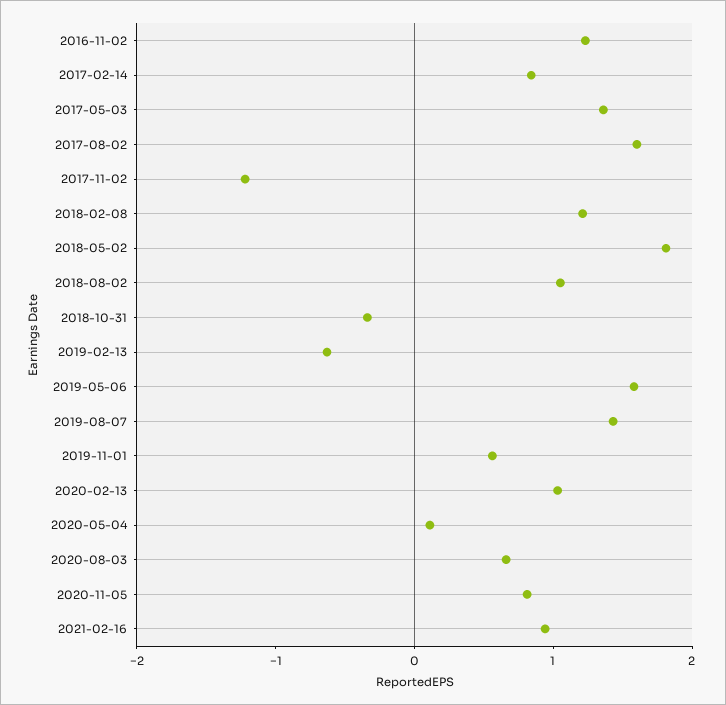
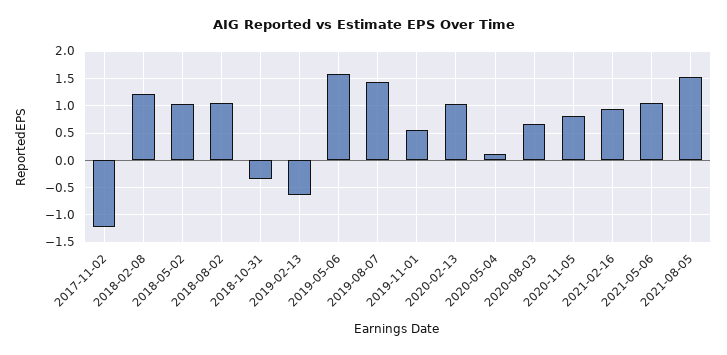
2016-11-02: 1.2 -> none
2017-02-14: 0.8 -> none
2017-05-03: 1.4 -> none
2017-08-02: 1.6 -> none
2018-05-02: 1.8 -> 1
2021-05-06: none -> 1
2021-08-05: none -> 1.5

